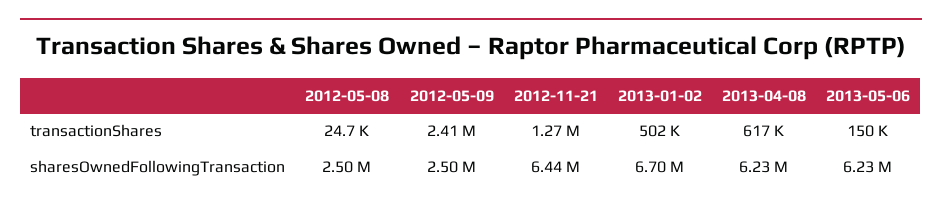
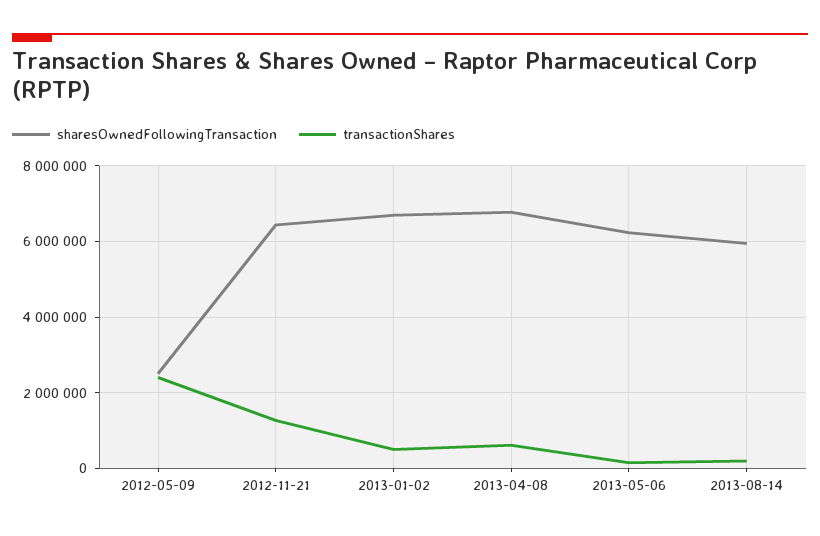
transactionShares, 2012-05-08: 24700 -> none
sharesOwnedFollowingTransaction, 2012-05-08: 2500000 -> none
sharesOwnedFollowingTransaction, 2013-04-08: 6230000 -> 6800000
sharesOwnedFollowingTransaction, 2013-08-14: none -> 6000000
transactionShares, 2013-08-14: none -> 200000

